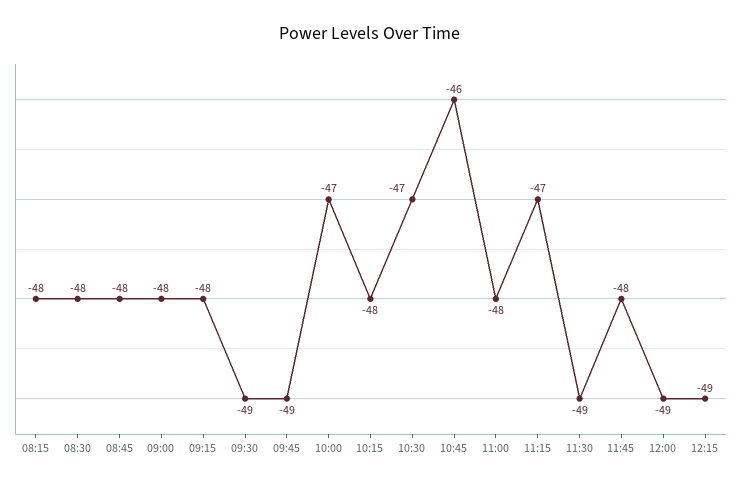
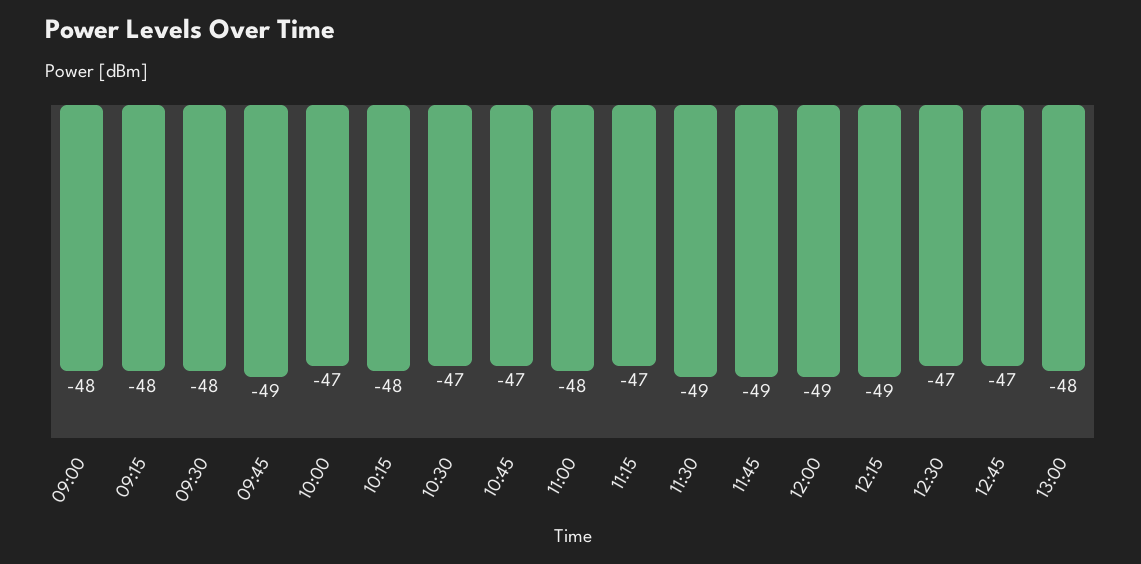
08:15: -48 -> none
08:30: -48 -> none
08:45: -48 -> none
09:30: -49 -> -48
10:45: -46 -> -47
11:45: -48 -> -49
12:30: none -> -47
12:45: none -> -47
13:00: none -> -48

